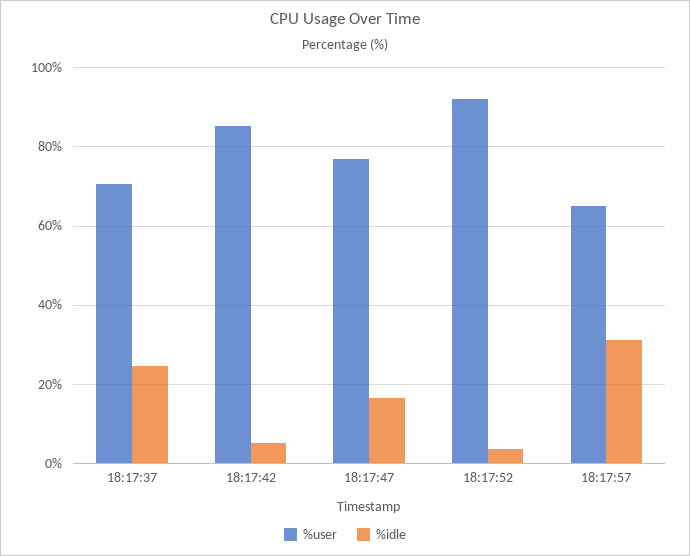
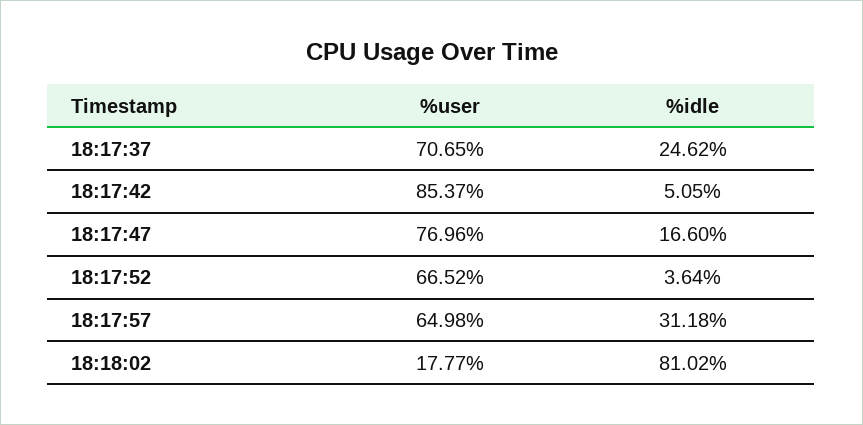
%user, 18:17:52: 92 -> 66.52
%user, 18:18:02: none -> 17.77
%idle, 18:18:02: none -> 81.02

